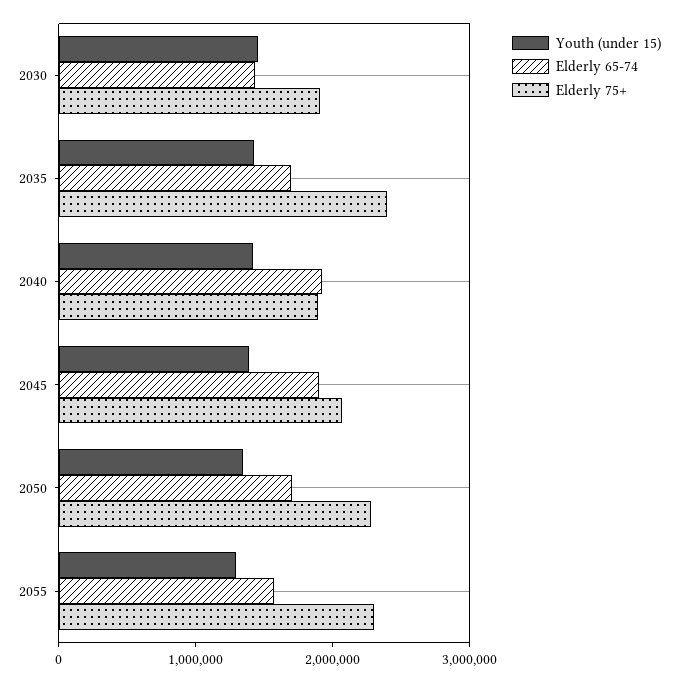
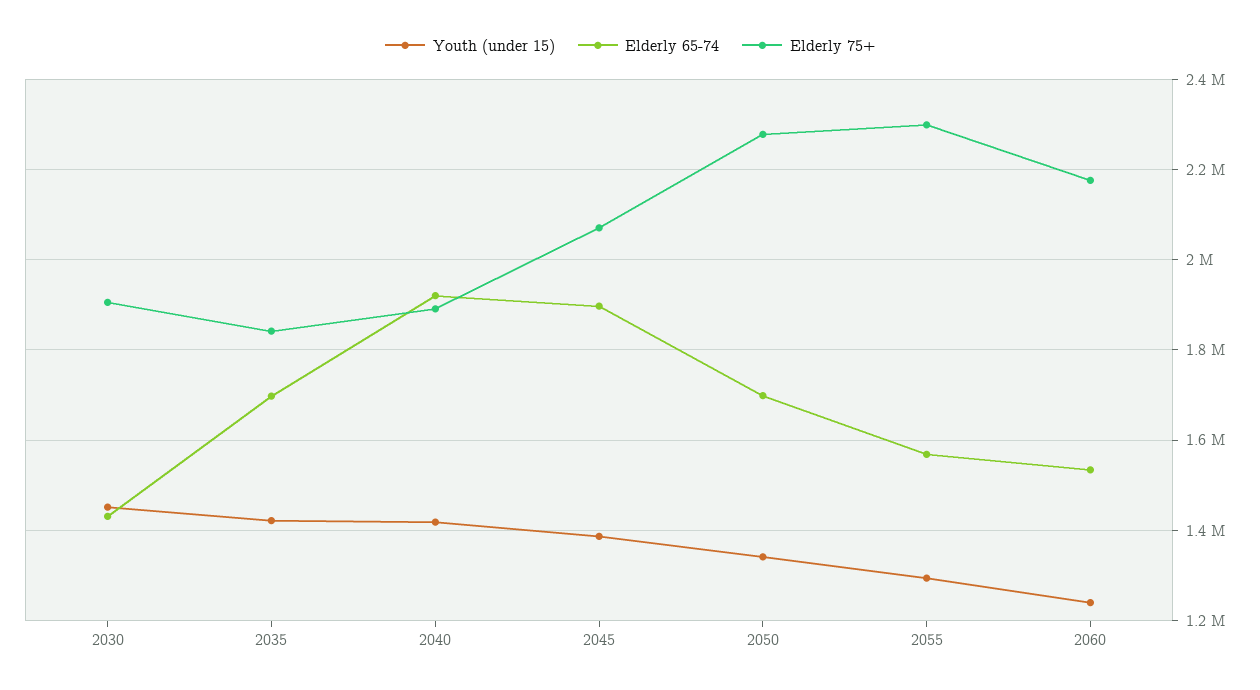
Elderly 75+, 2035: 2400000 -> 1840000
Youth (under 15), 2060: none -> 1240000
Elderly 65-74, 2060: none -> 1540000
Elderly 75+, 2060: none -> 2180000

